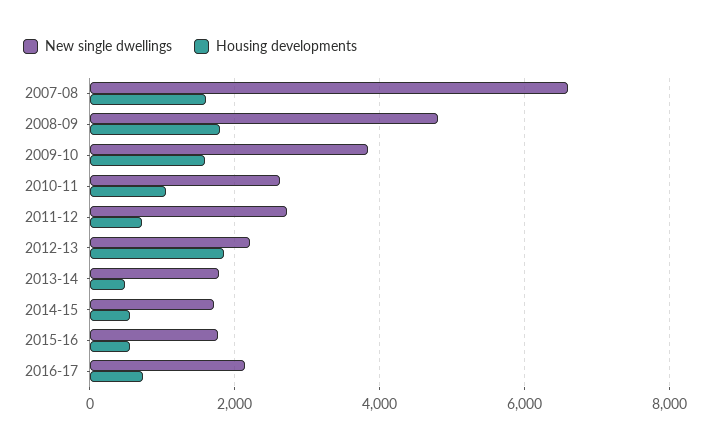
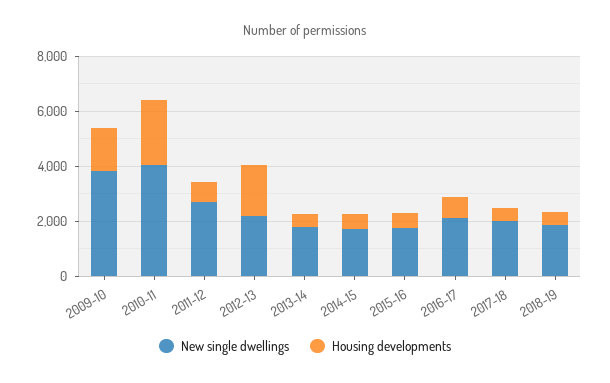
New single dwellings, 2007-08: 6600 -> none
Housing developments, 2007-08: 1600 -> none
New single dwellings, 2008-09: 4800 -> none
Housing developments, 2008-09: 1800 -> none
New single dwellings, 2010-11: 2600 -> 4000
Housing developments, 2010-11: 1000 -> 2500
New single dwellings, 2017-18: none -> 2000
Housing developments, 2017-18: none -> 500
New single dwellings, 2018-19: none -> 2000
Housing developments, 2018-19: none -> 500

